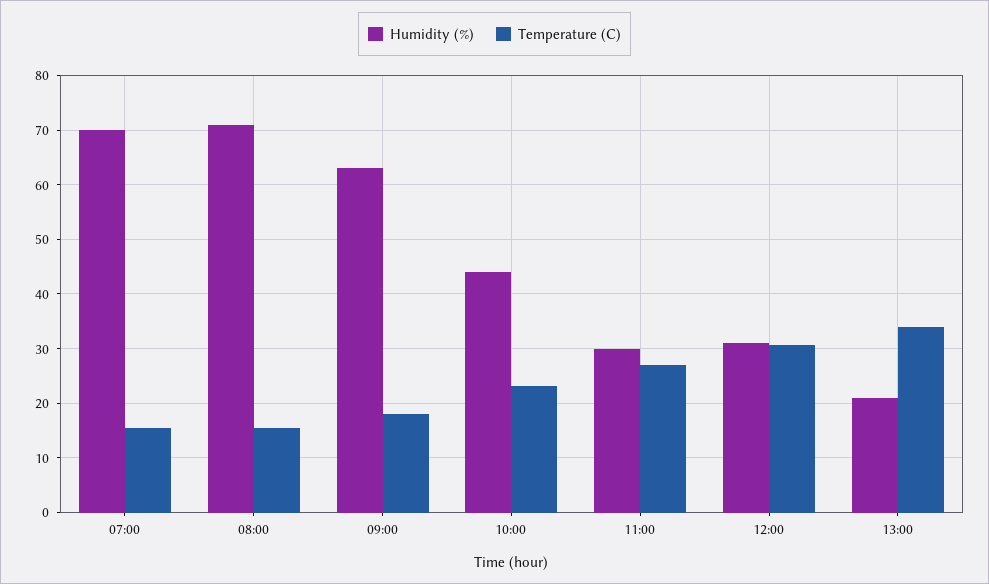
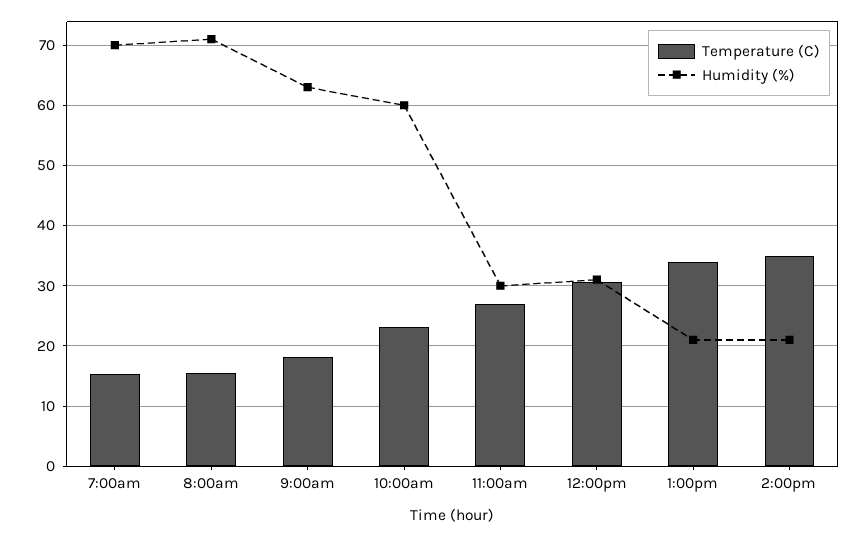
Humidity (%), 10:00: 44 -> 60
Temperature (C), 2:00pm: none -> 35
Humidity (%), 2:00pm: none -> 21

